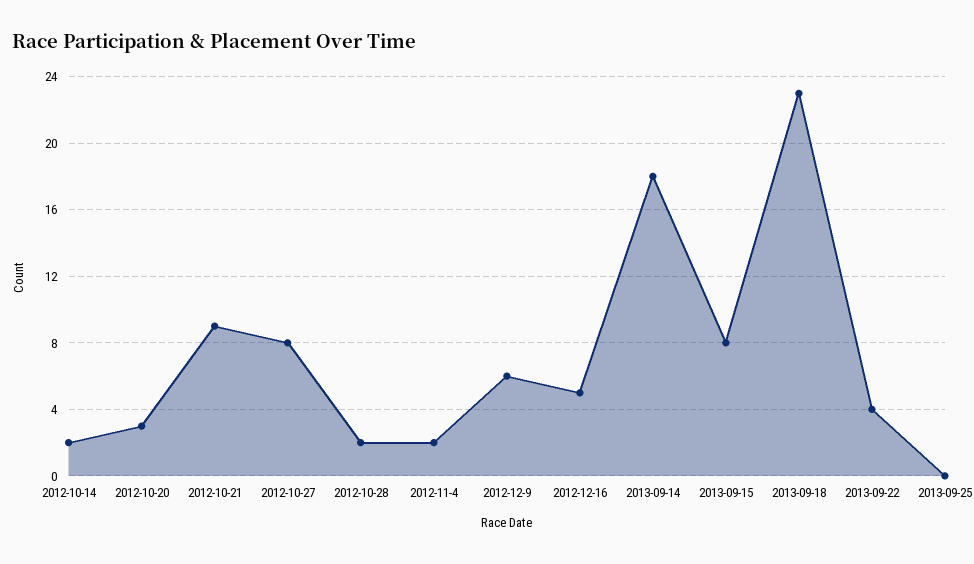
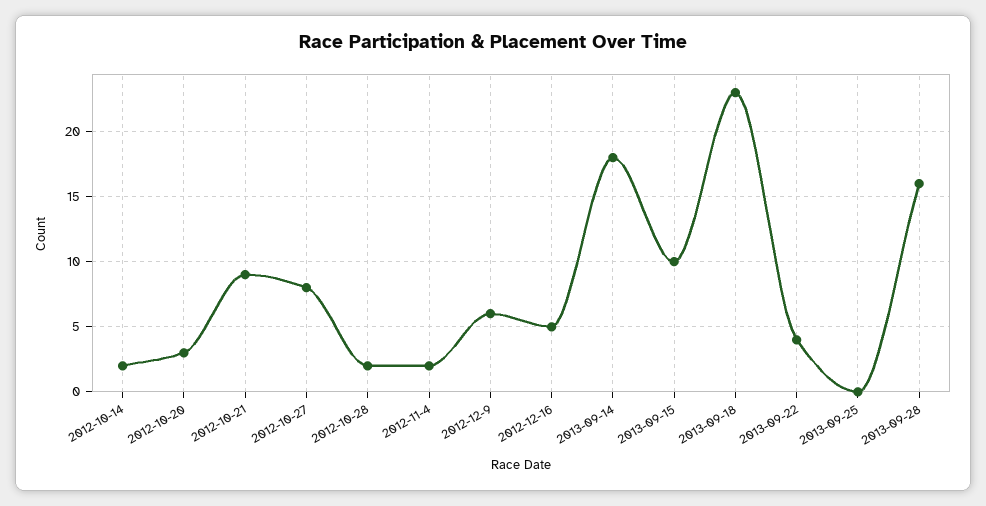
2013-09-15: 8 -> 10
2013-09-28: none -> 16

